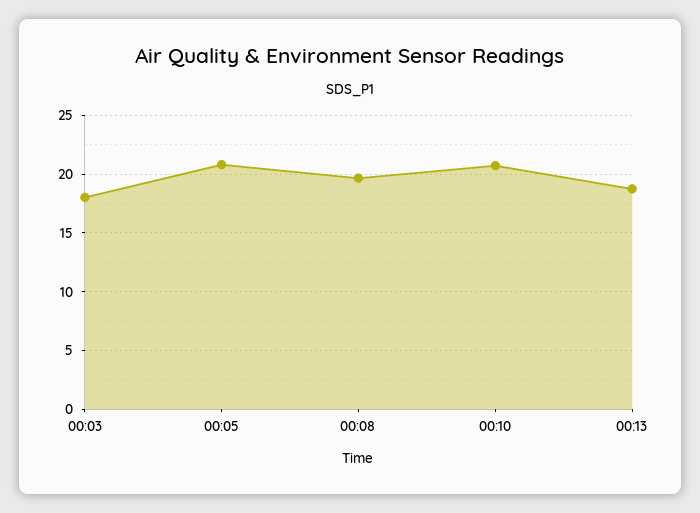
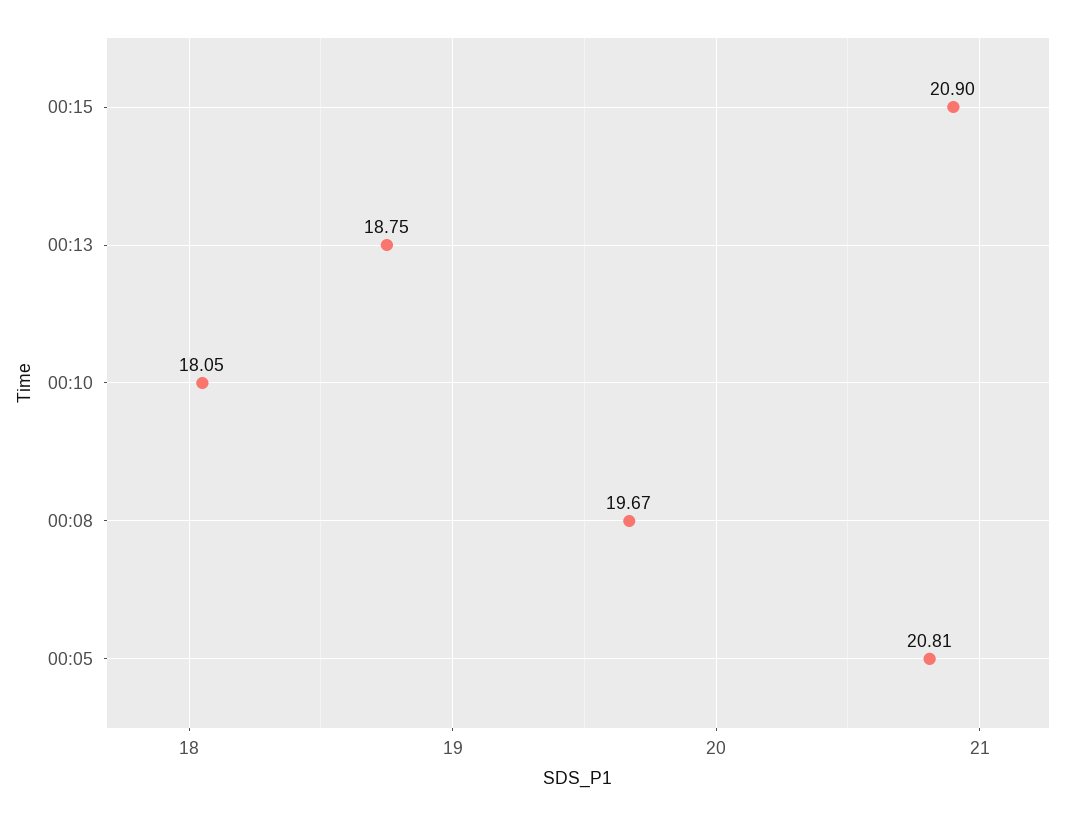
00:03: 18 -> none
00:10: 21 -> 18.05
00:15: none -> 20.9

